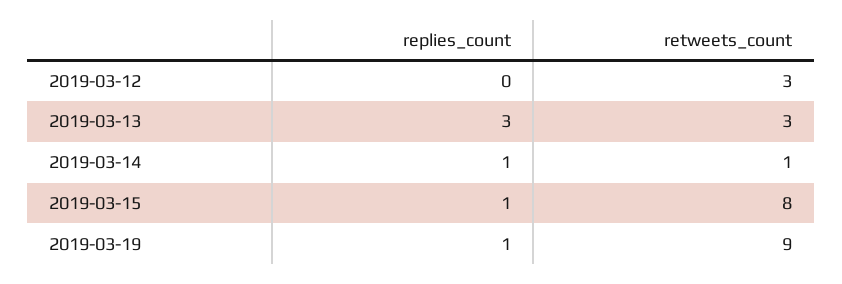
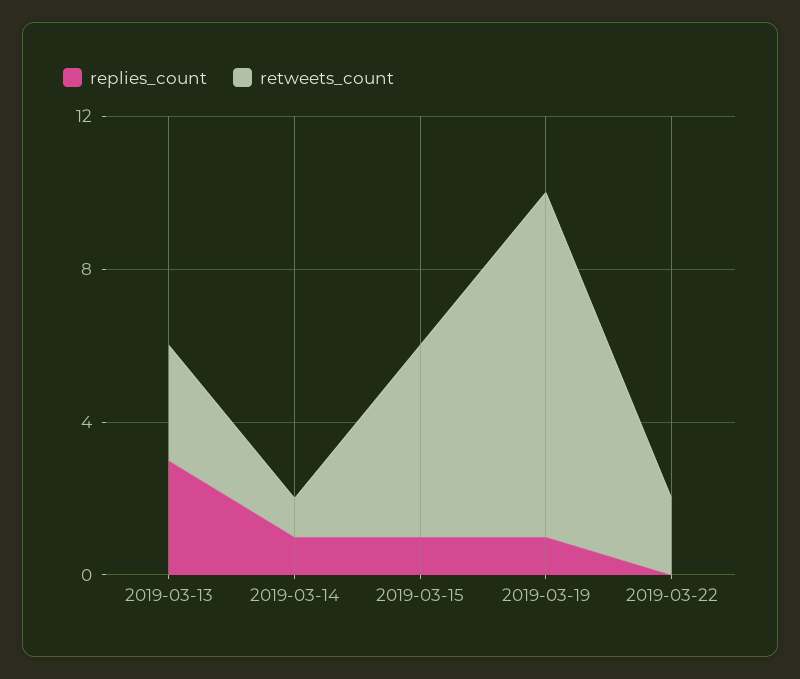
replies_count, 2019-03-12: 0 -> none
retweets_count, 2019-03-12: 3 -> none
retweets_count, 2019-03-15: 8 -> 5
replies_count, 2019-03-22: none -> 0
retweets_count, 2019-03-22: none -> 2

